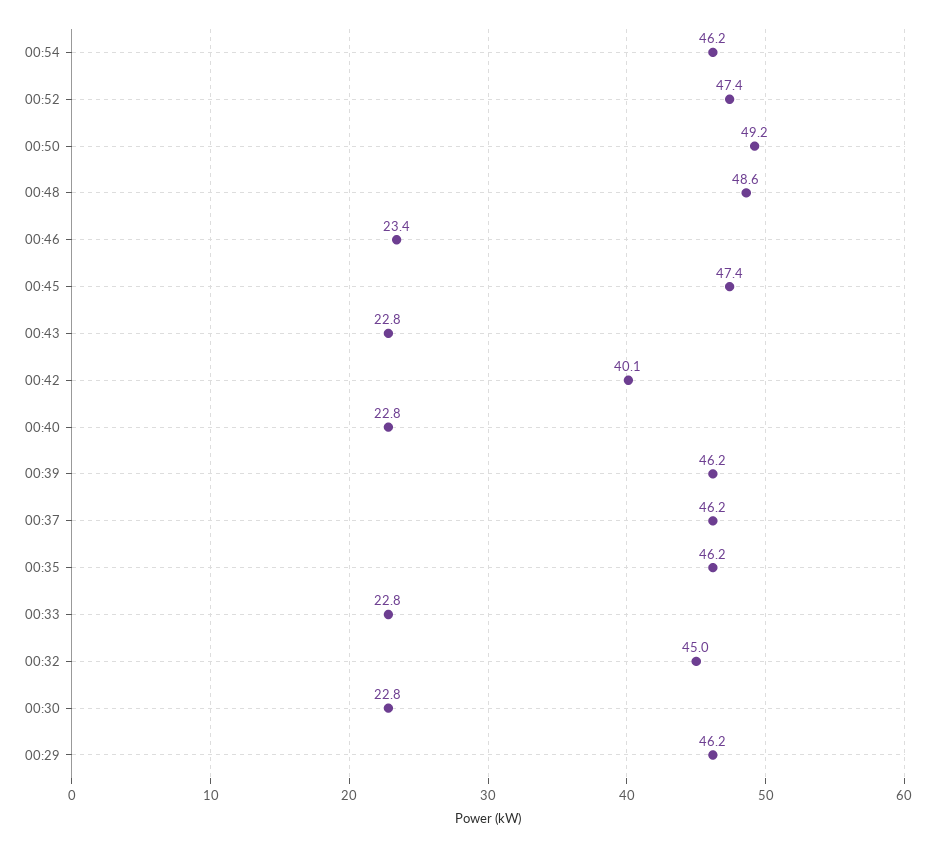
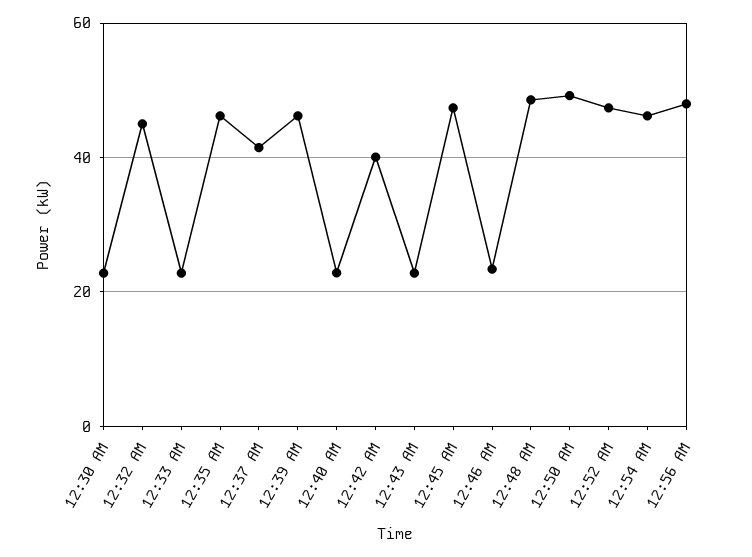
00:37: 46.2 -> 42
00:29: 46.2 -> none
12:56 AM: none -> 48

